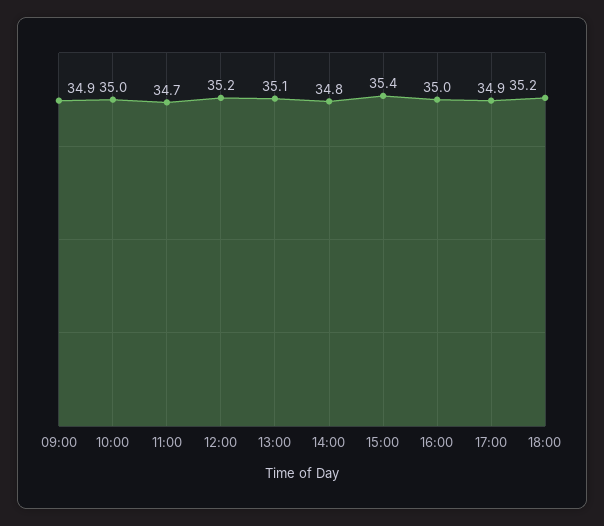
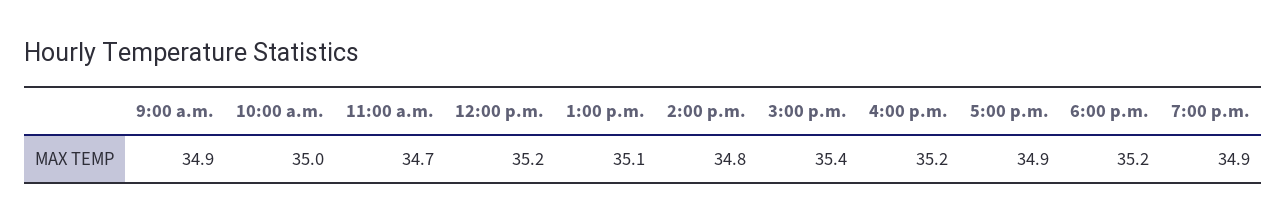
16:00: 35 -> 35.2
7:00 p.m.: none -> 34.9

